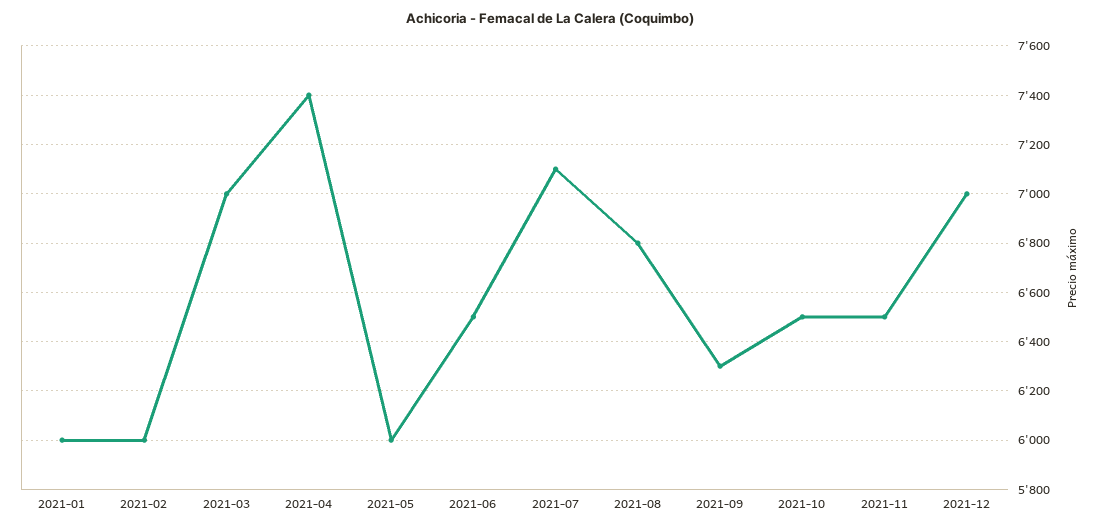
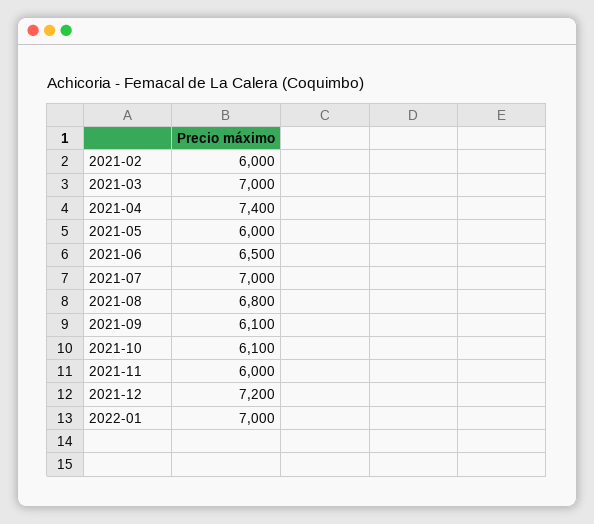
2021-01: 6000 -> none
2021-07: 7100 -> 7000
2021-09: 6300 -> 6100
2021-10: 6500 -> 6100
2021-11: 6500 -> 6000
2021-12: 7000 -> 7200
2022-01: none -> 7000

